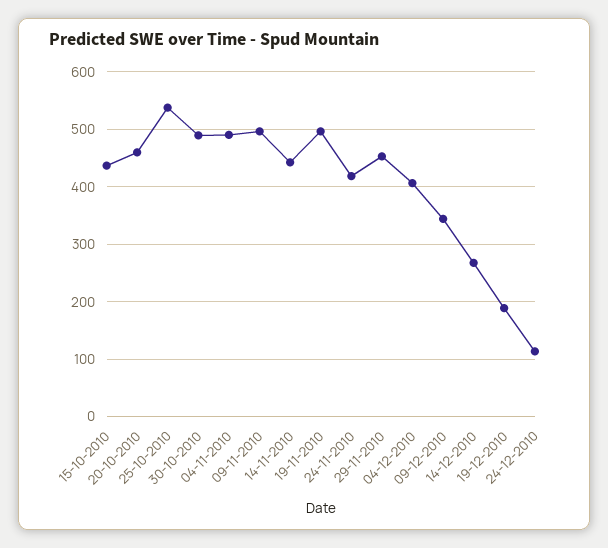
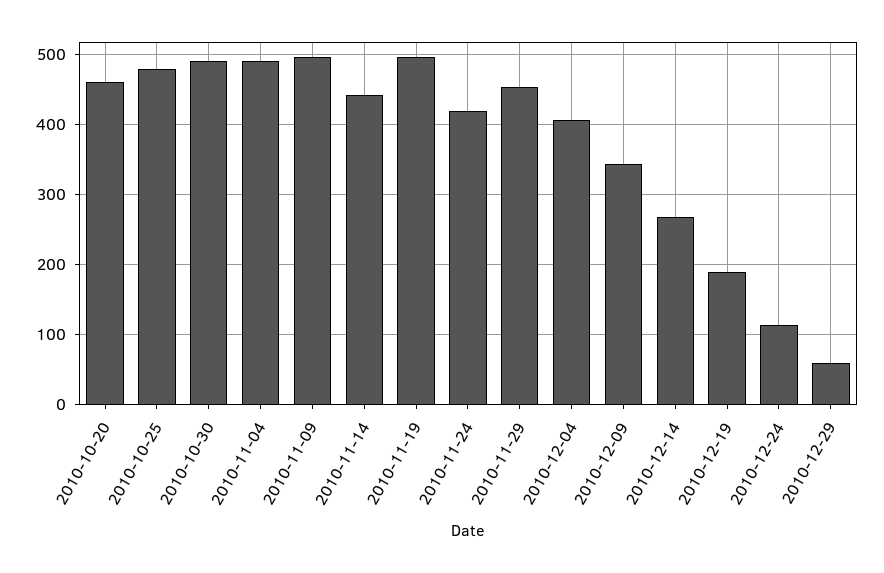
15-10-2010: 440 -> none
25-10-2010: 540 -> 480
2010-12-29: none -> 60

